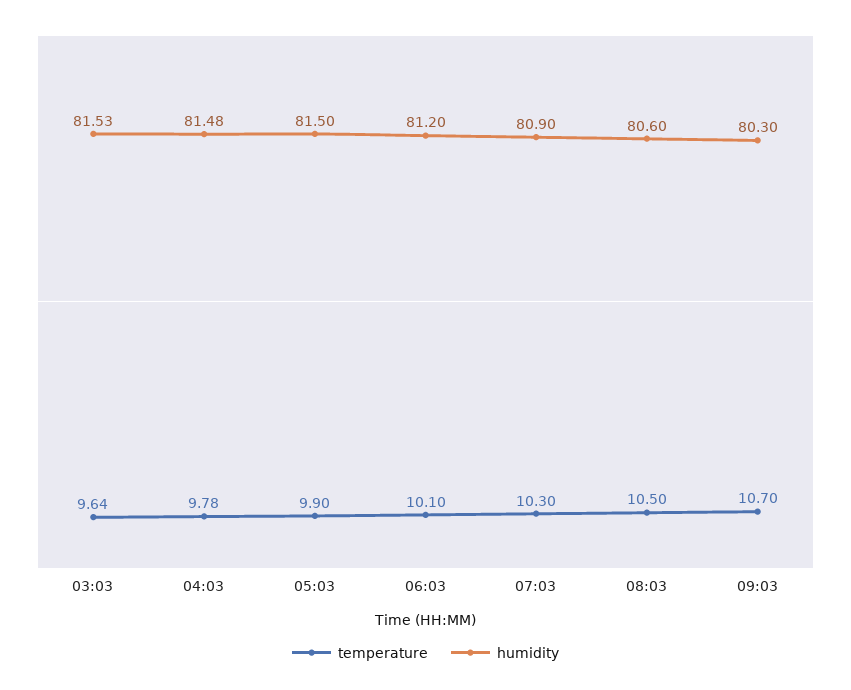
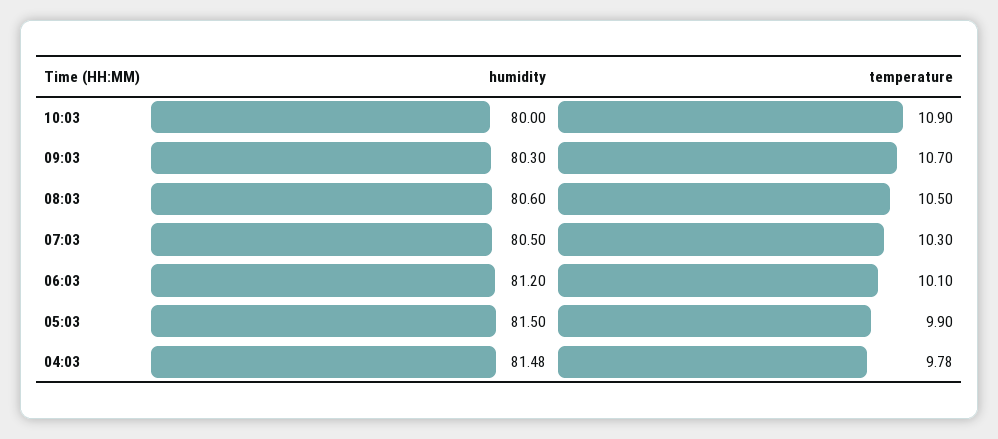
temperature, 03:03: 9.64 -> none
humidity, 03:03: 81.53 -> none
humidity, 07:03: 80.9 -> 80.5
humidity, 10:03: none -> 80
temperature, 10:03: none -> 10.9

